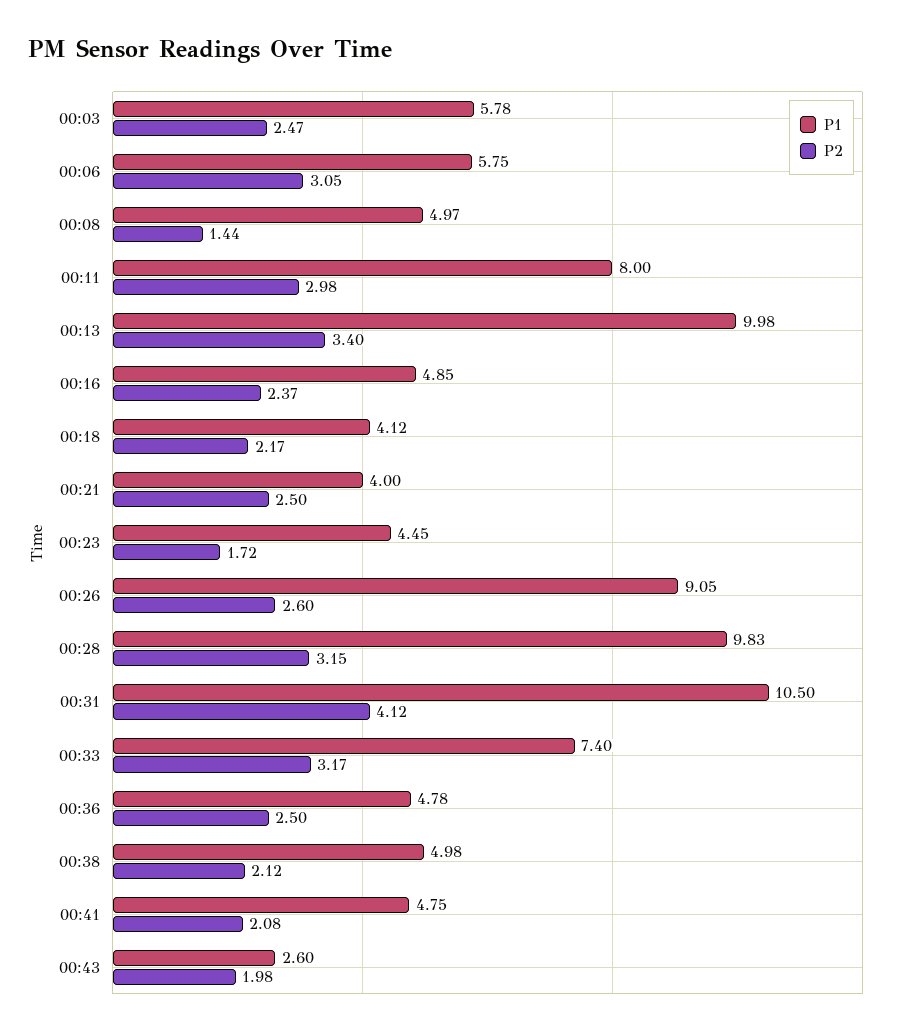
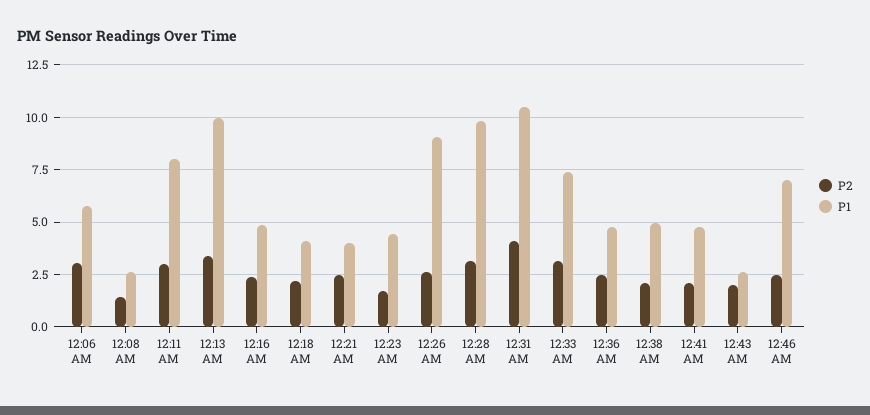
P1, 00:03: 5.78 -> none
P2, 00:03: 2.47 -> none
P1, 00:08: 4.97 -> 2.5
P2, 12:46 AM: none -> 2.5
P1, 12:46 AM: none -> 7

